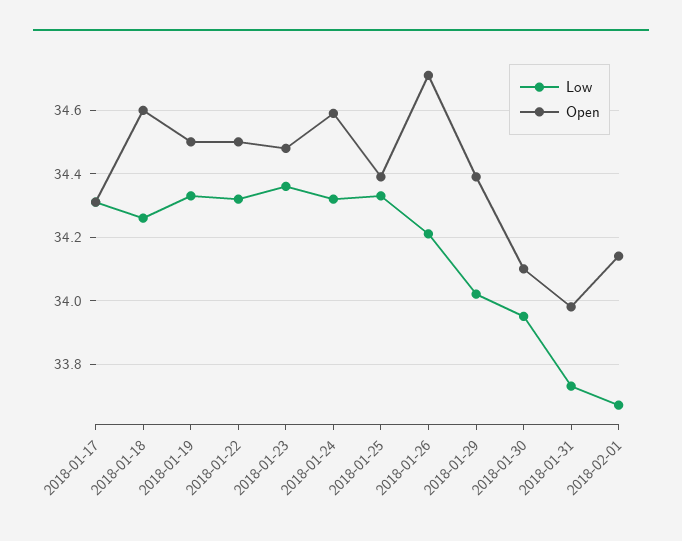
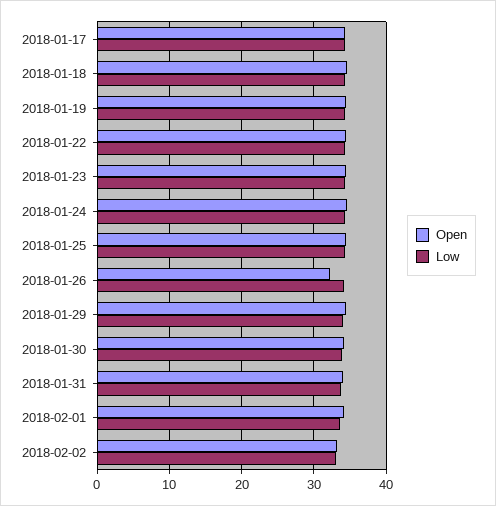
Open, 2018-01-26: 34.7 -> 32
Open, 2018-02-02: none -> 33
Low, 2018-02-02: none -> 33

